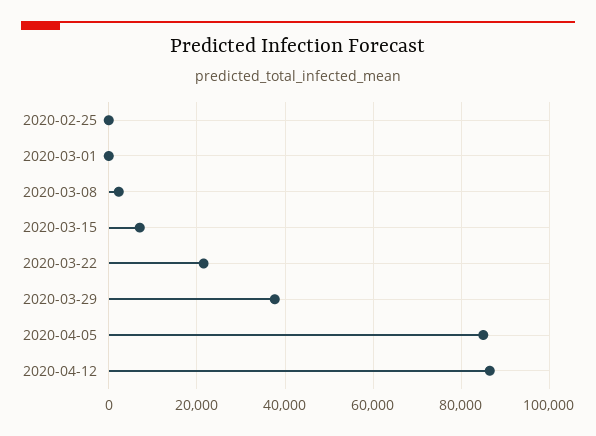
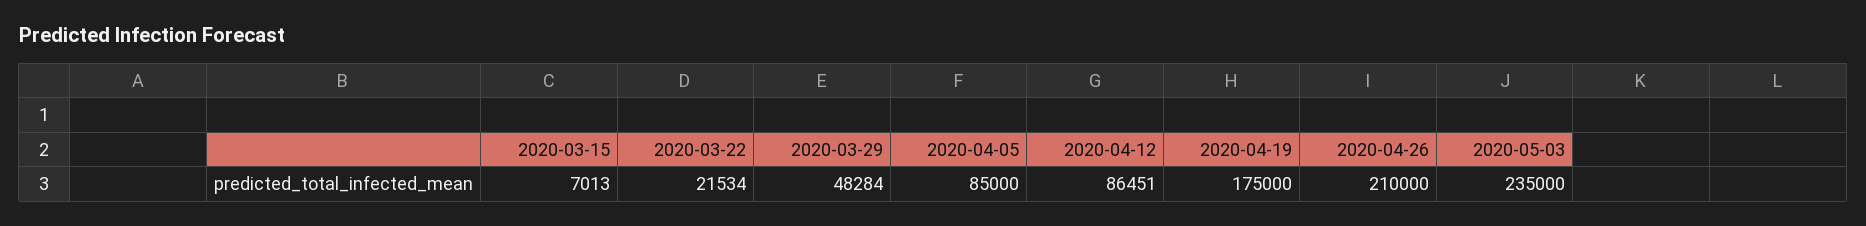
2020-02-25: 0 -> none
2020-03-01: 0 -> none
2020-03-08: 2000 -> none
2020-03-29: 38000 -> 48284
2020-04-19: none -> 175000
2020-04-26: none -> 210000
2020-05-03: none -> 235000

